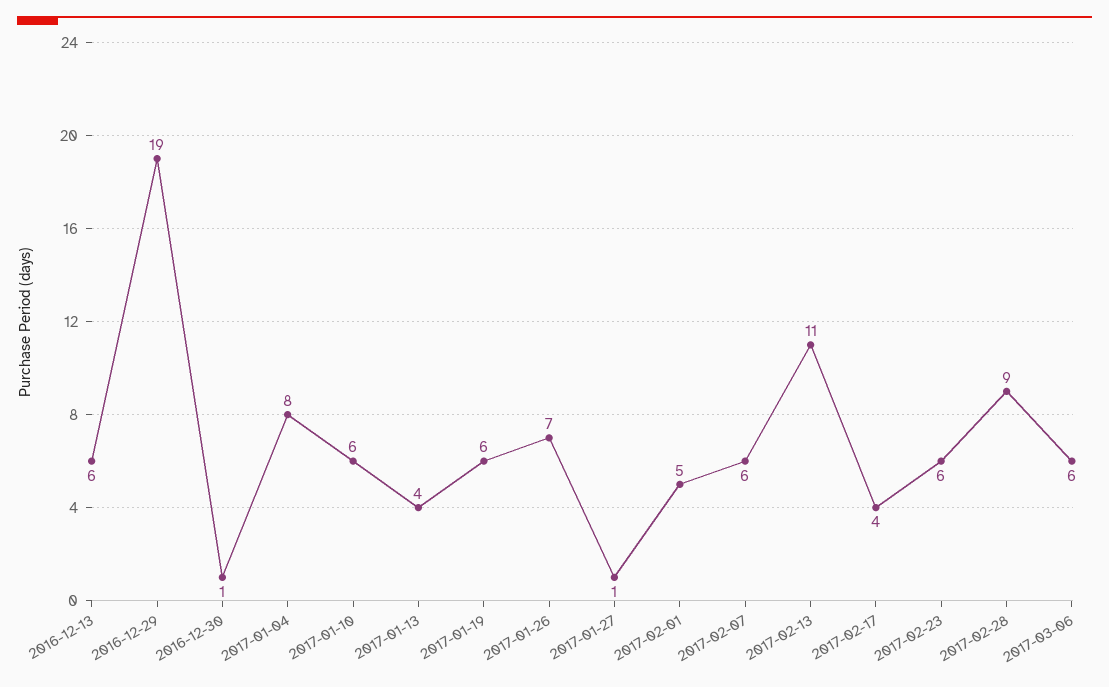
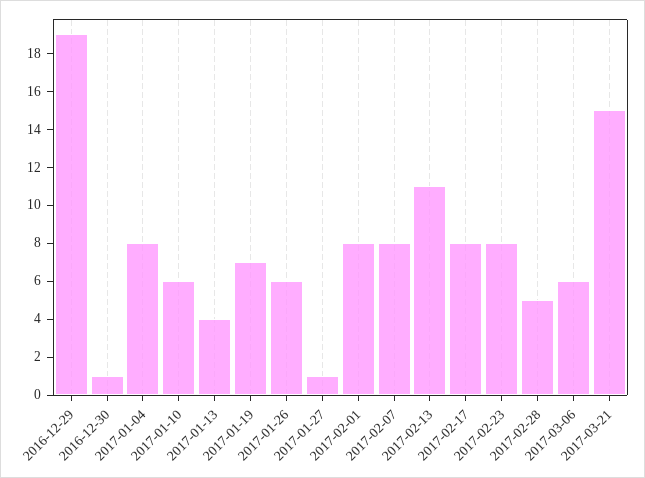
2016-12-13: 6 -> none
2017-01-19: 6 -> 7
2017-01-26: 7 -> 6
2017-02-01: 5 -> 8
2017-02-07: 6 -> 8
2017-02-17: 4 -> 8
2017-02-23: 6 -> 8
2017-02-28: 9 -> 5
2017-03-21: none -> 15

